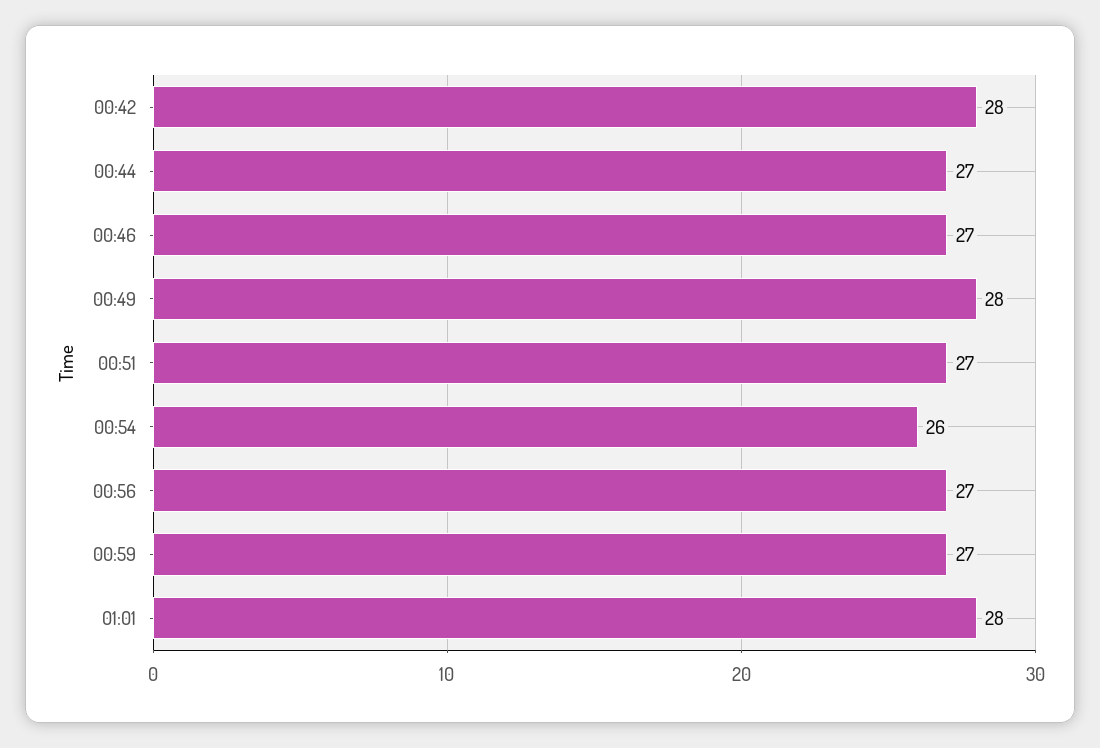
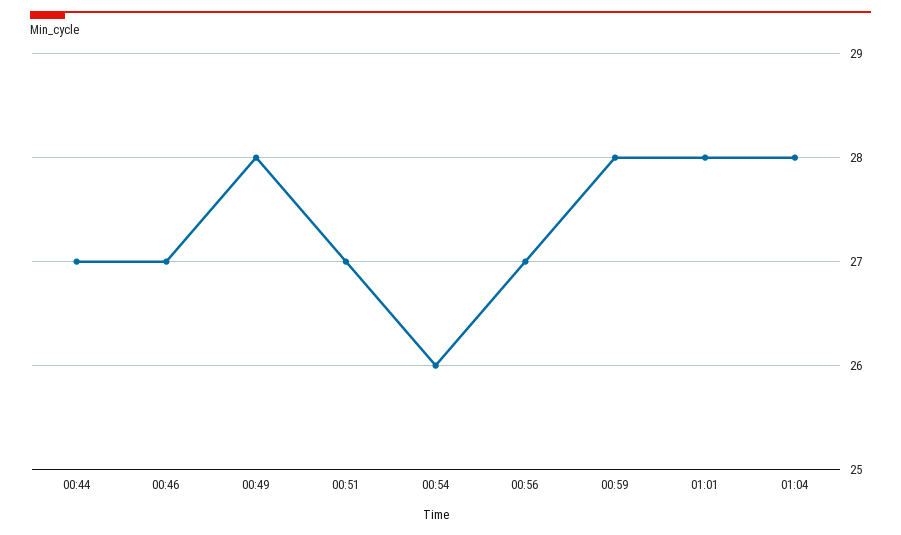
00:42: 28 -> none
00:59: 27 -> 28
01:04: none -> 28

